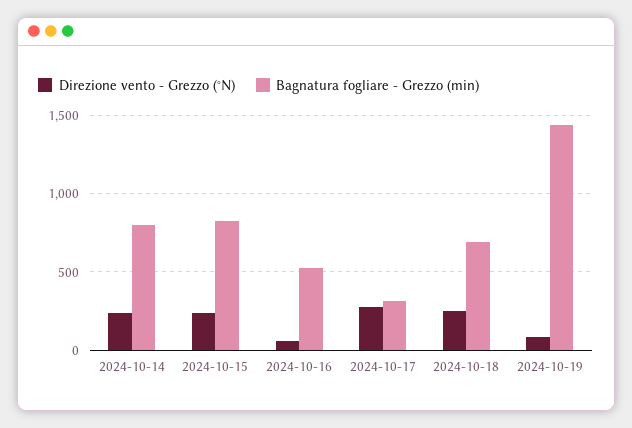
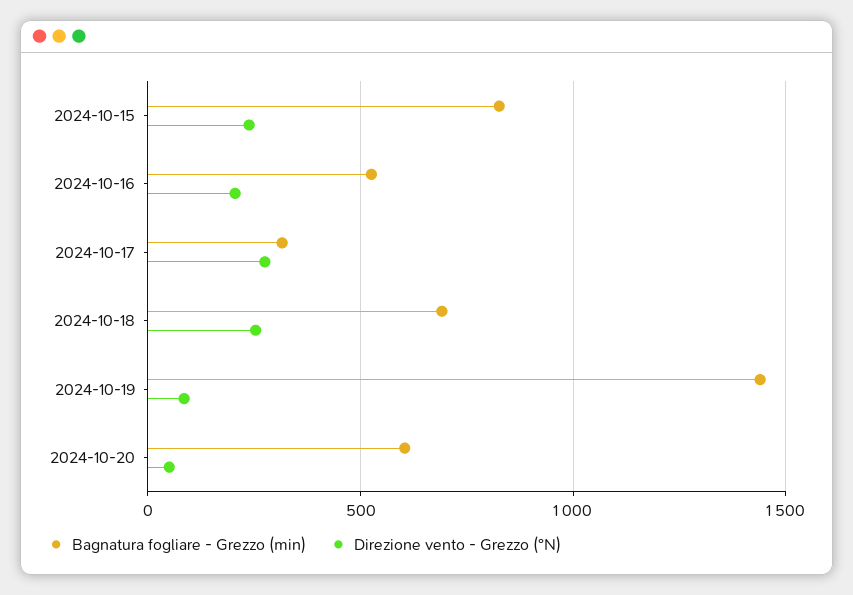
Direzione vento - Grezzo (°N), 2024-10-14: 250 -> none
Bagnatura fogliare - Grezzo (min), 2024-10-14: 800 -> none
Direzione vento - Grezzo (°N), 2024-10-16: 50 -> 200
Bagnatura fogliare - Grezzo (min), 2024-10-20: none -> 600
Direzione vento - Grezzo (°N), 2024-10-20: none -> 50

